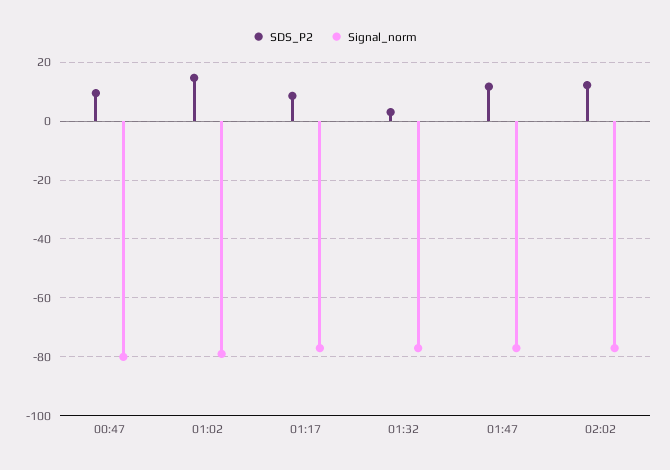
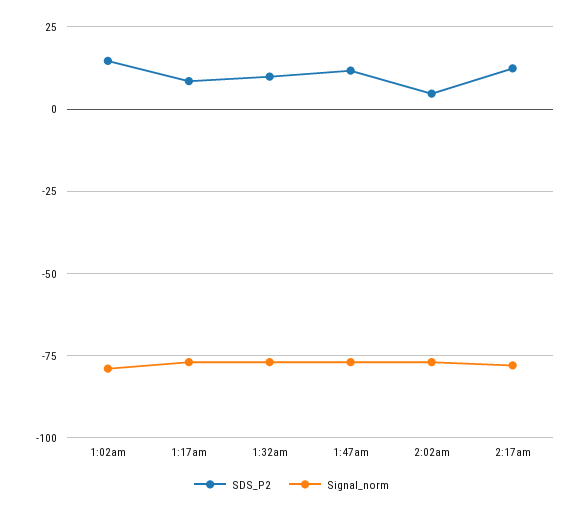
SDS_P2, 00:47: 10 -> none
Signal_norm, 00:47: -80 -> none
SDS_P2, 01:32: 2.5 -> 10
SDS_P2, 02:02: 12.5 -> 5
SDS_P2, 2:17am: none -> 12.5
Signal_norm, 2:17am: none -> -77.5

